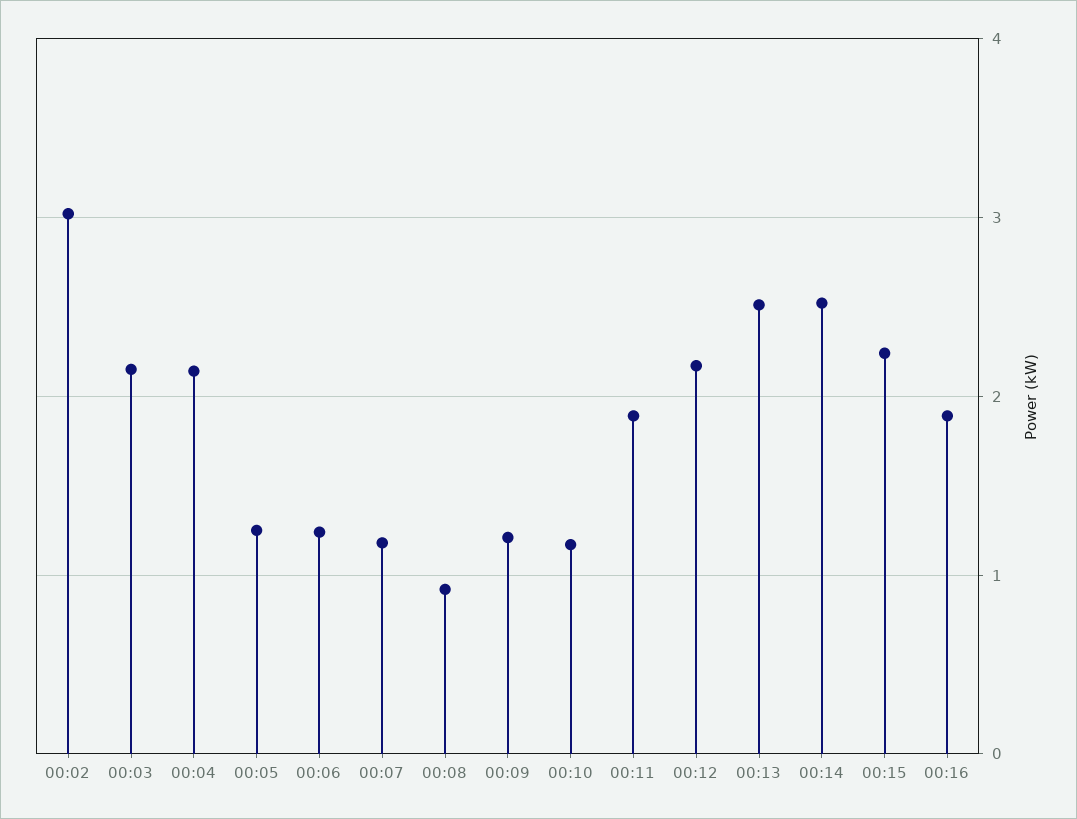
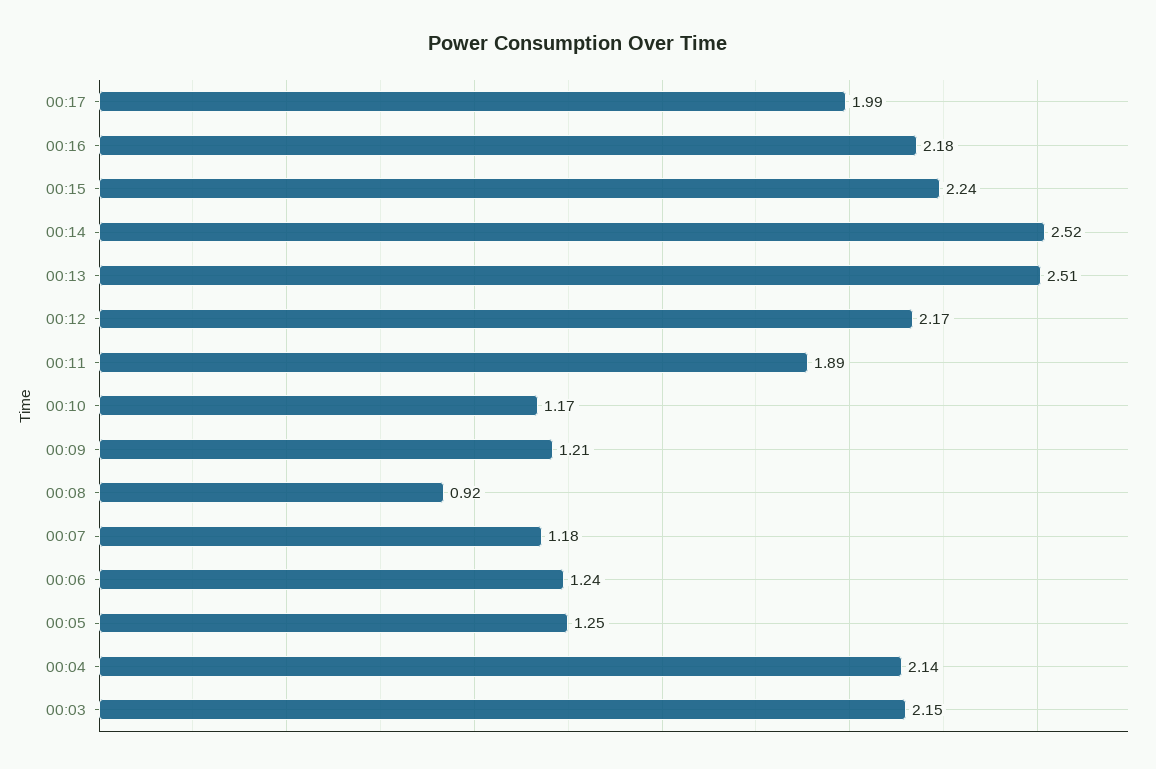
00:02: 3 -> none
00:16: 1.9 -> 2.18
00:17: none -> 1.99

